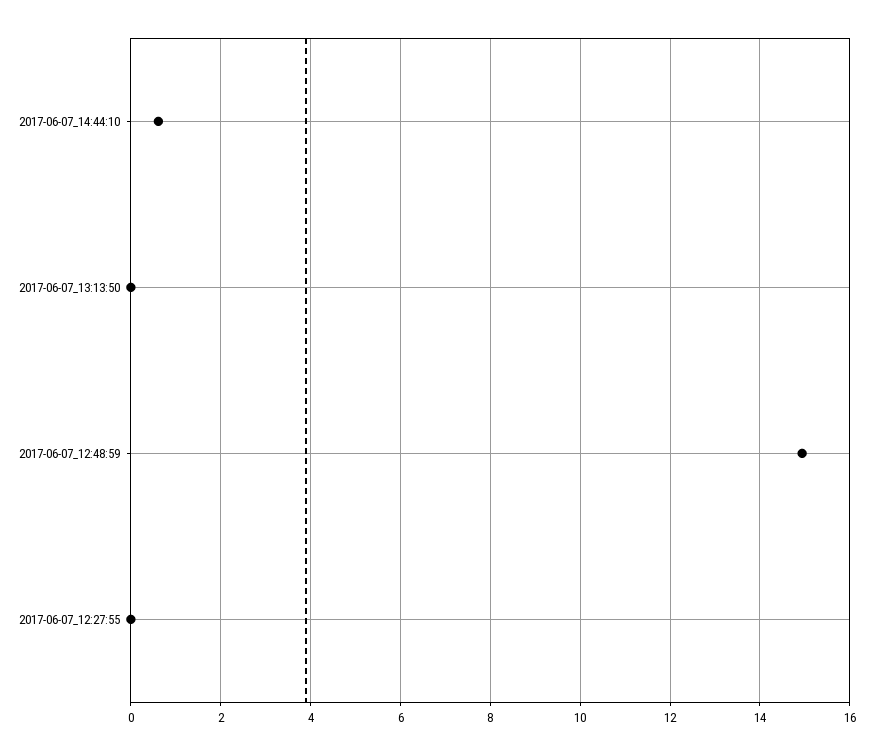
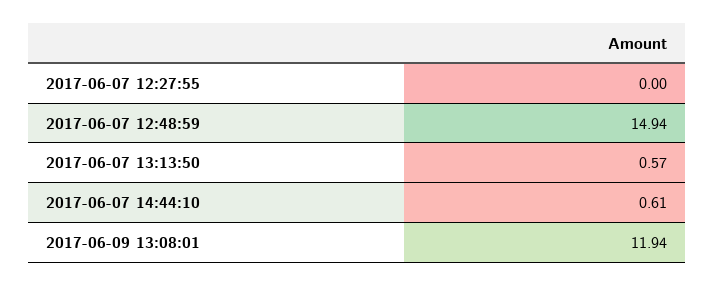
2017-06-07_13:13:50: 0 -> 0.57
2017-06-09 13:08:01: none -> 11.94

